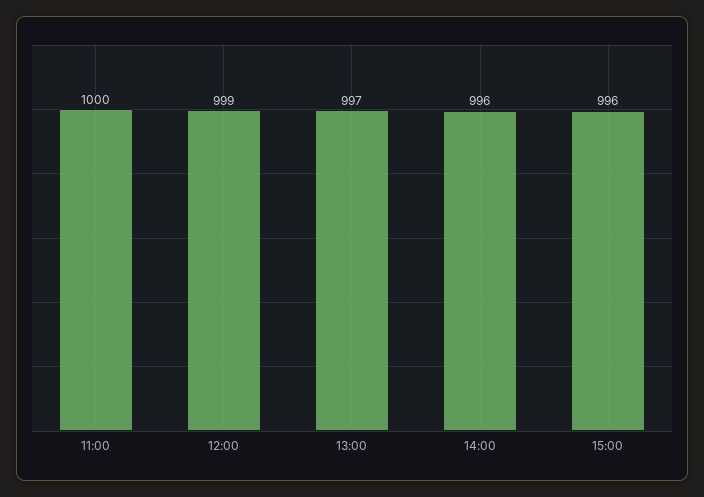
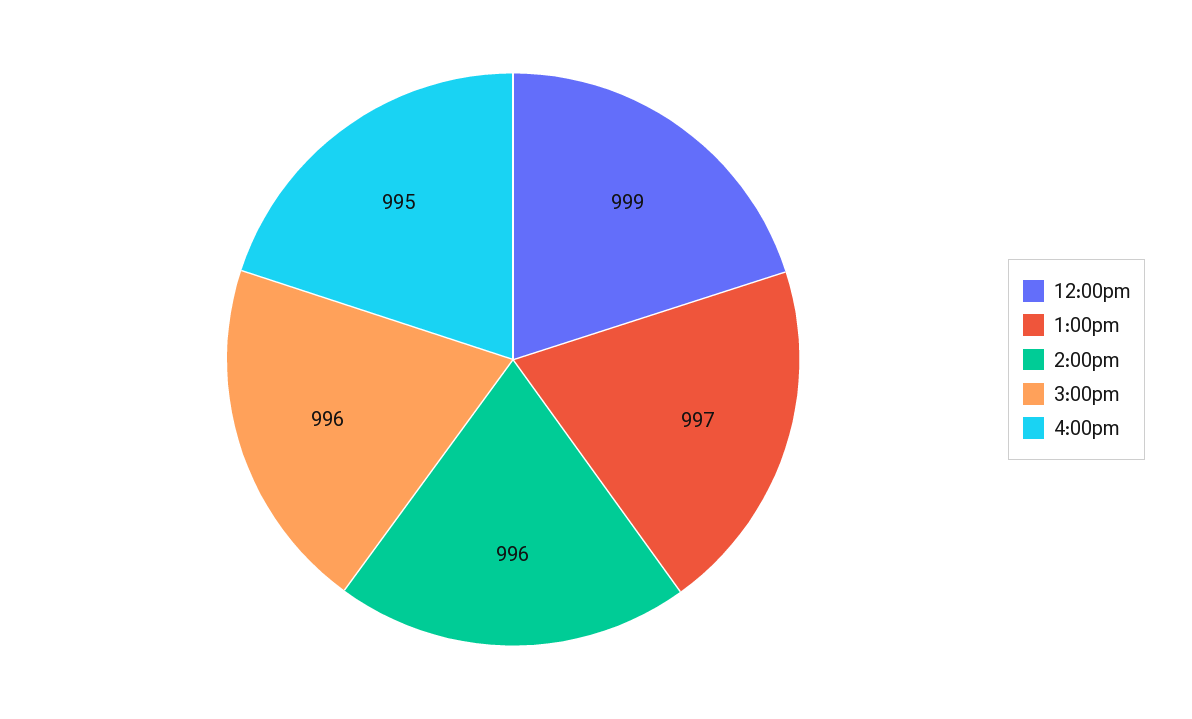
11:00: 1000 -> none
4:00pm: none -> 995

